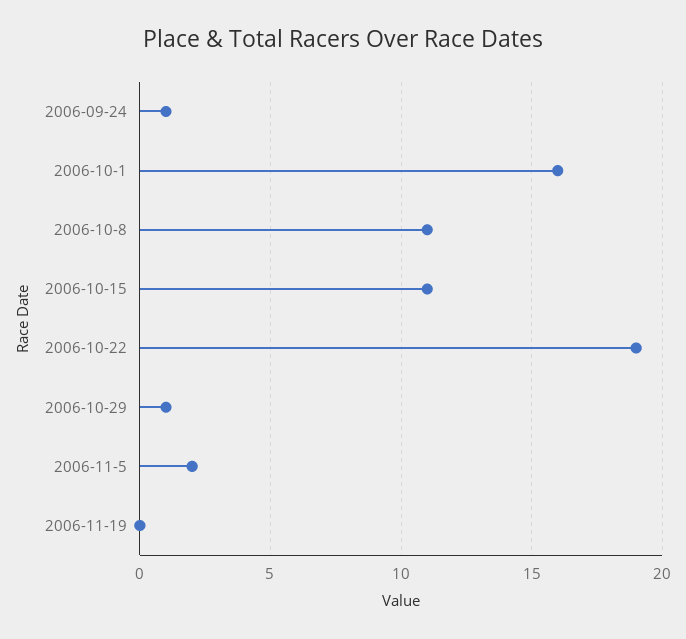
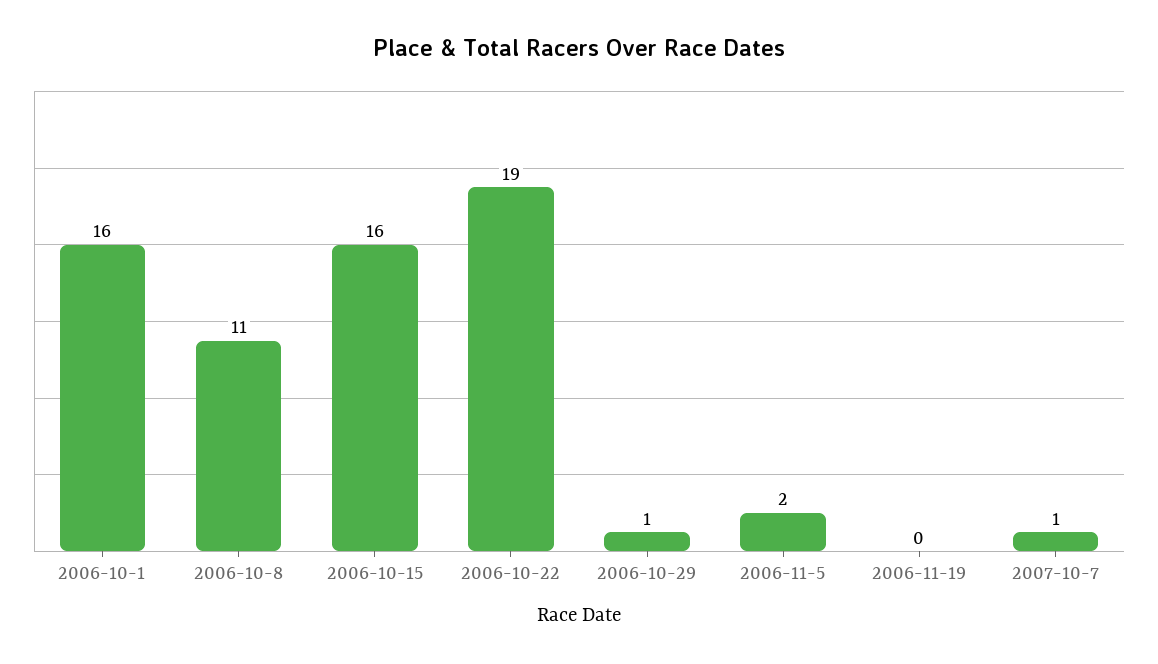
2006-09-24: 1 -> none
2006-10-15: 11 -> 16
2007-10-7: none -> 1

